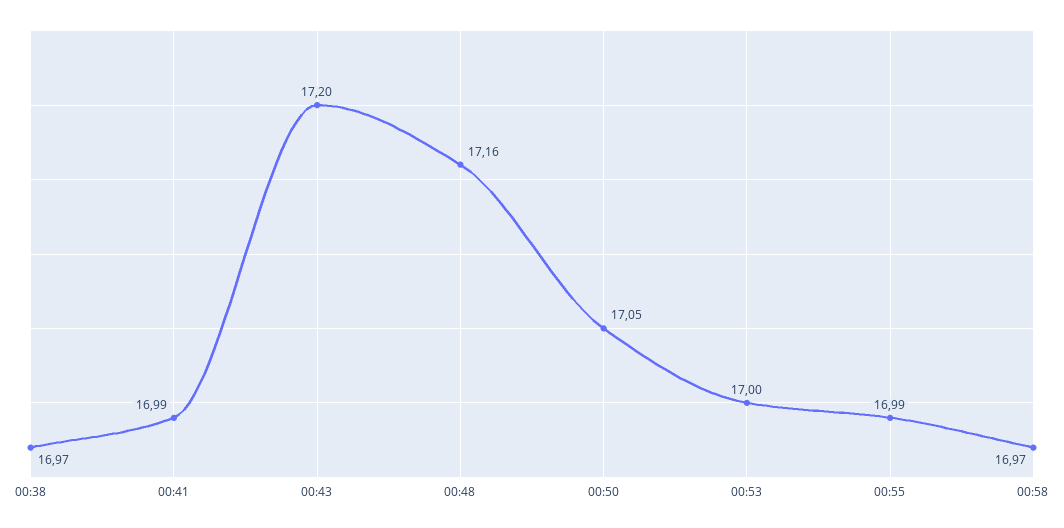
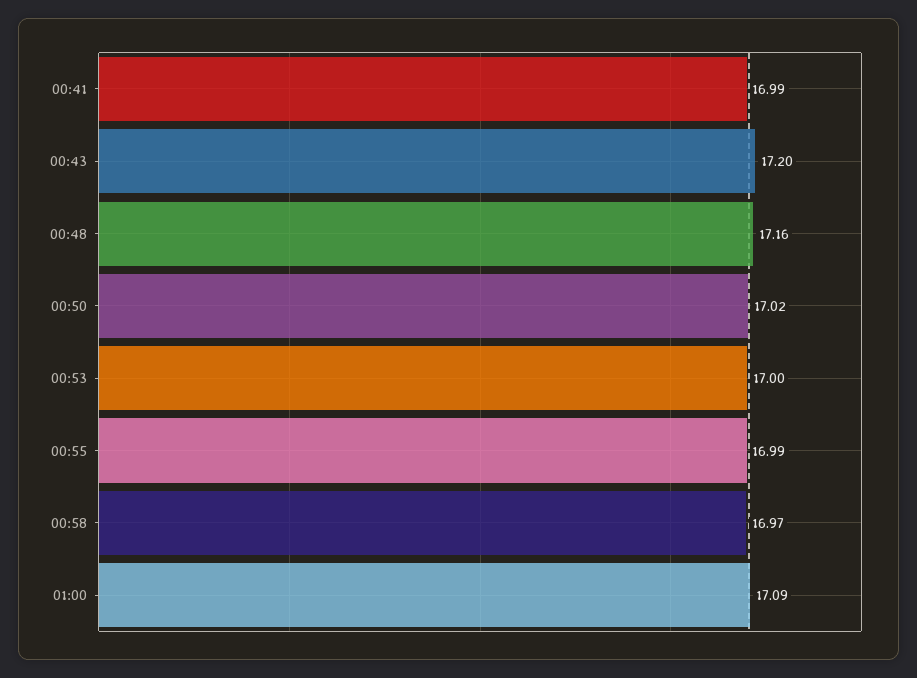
00:38: 16.97 -> none
00:50: 17.05 -> 17.02
01:00: none -> 17.09

